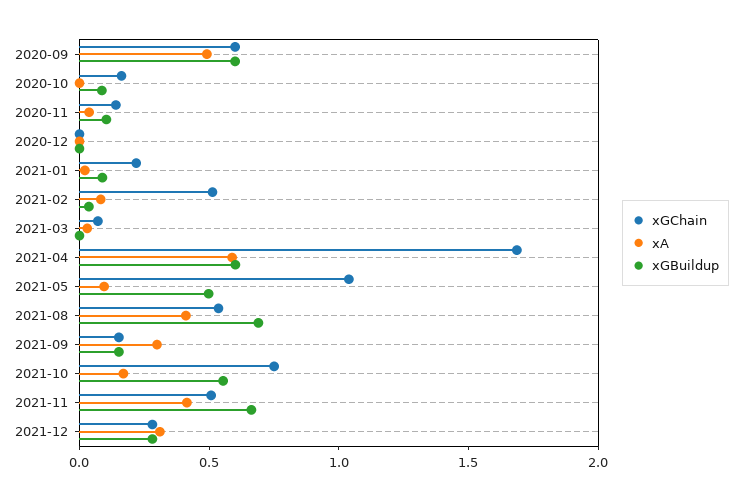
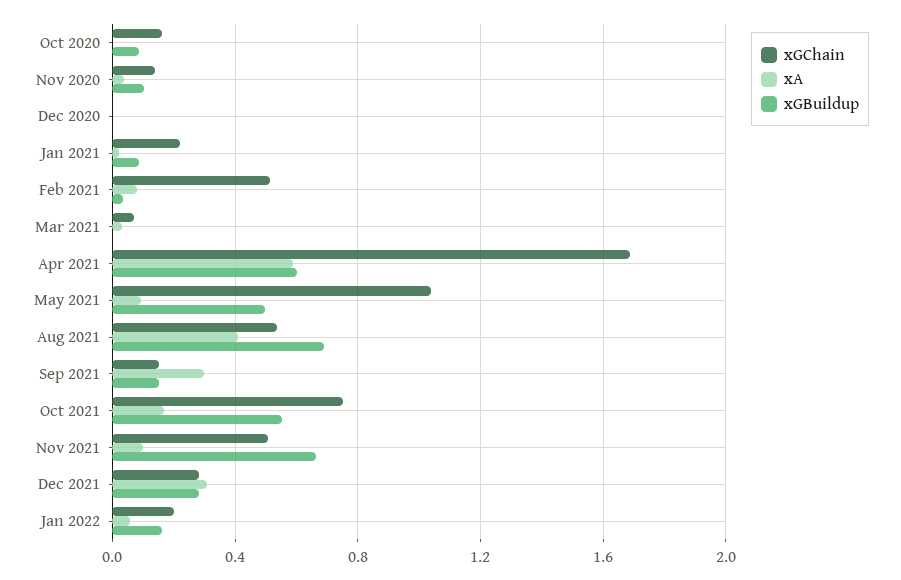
xGChain, 2020-09: 0.6 -> none
xA, 2020-09: 0.5 -> none
xGBuildup, 2020-09: 0.6 -> none
xA, 2021-11: 0.4 -> 0.1
xGChain, Jan 2022: none -> 0.2
xA, Jan 2022: none -> 0.05
xGBuildup, Jan 2022: none -> 0.15

